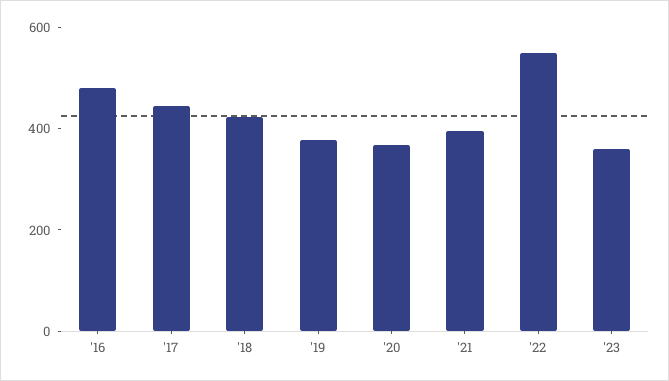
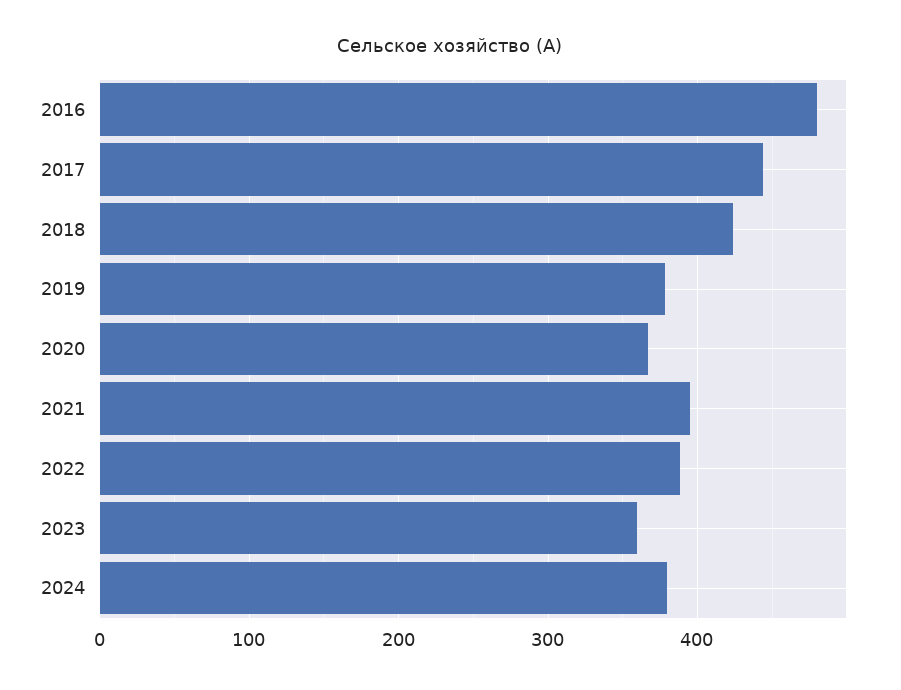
'22: 550 -> 390
2024: none -> 380

